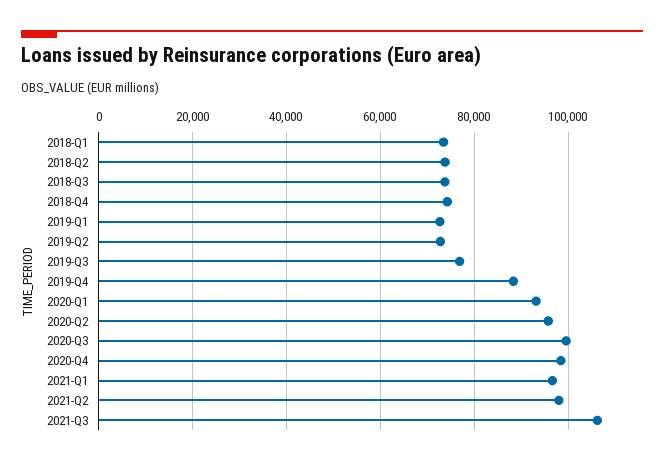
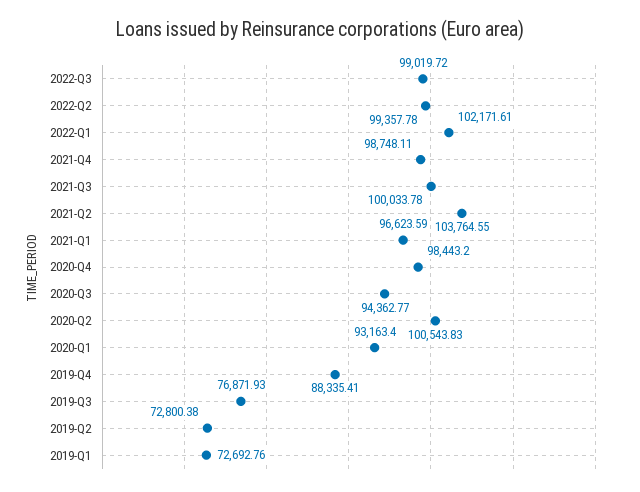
2018-Q1: 74000 -> none
2018-Q2: 74000 -> none
2018-Q3: 74000 -> none
2018-Q4: 74000 -> none
2020-Q2: 96000 -> 100543.83
2020-Q3: 100000 -> 94362.77
2021-Q2: 98000 -> 103764.55
2021-Q3: 106000 -> 100033.78
2022-Q3: none -> 99019.72
2022-Q2: none -> 99357.78
2022-Q1: none -> 102171.61
2021-Q4: none -> 98748.11

